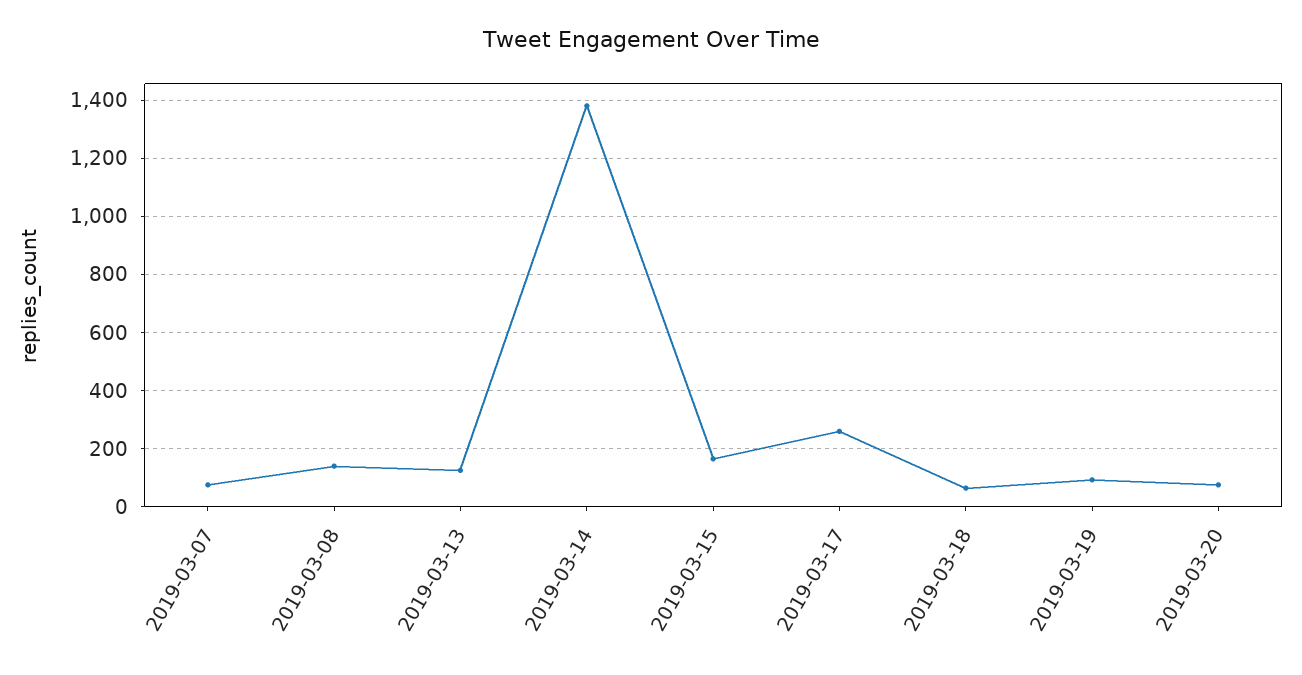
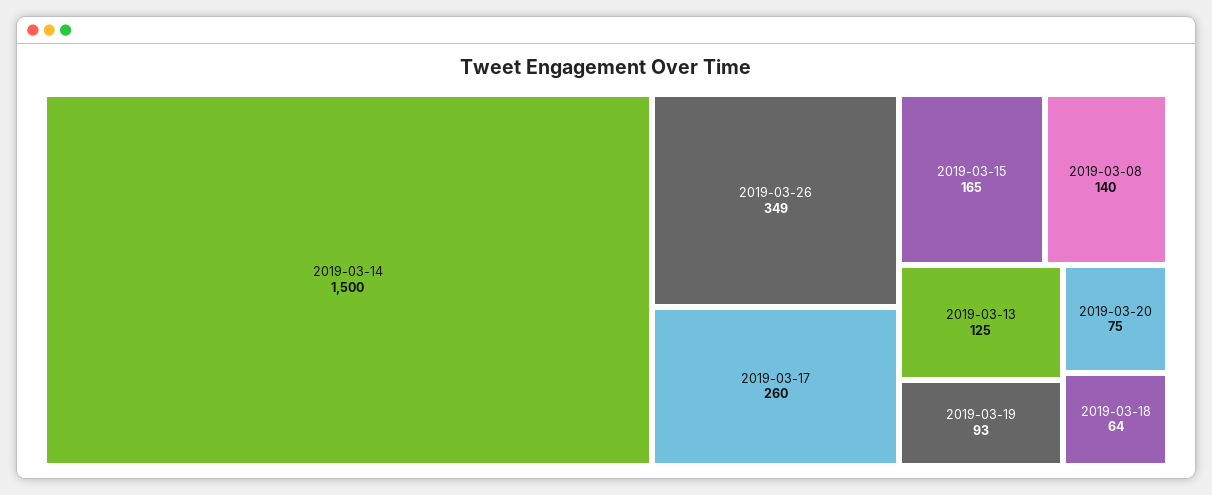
2019-03-07: 75 -> none
2019-03-14: 1375 -> 1500
2019-03-26: none -> 349

